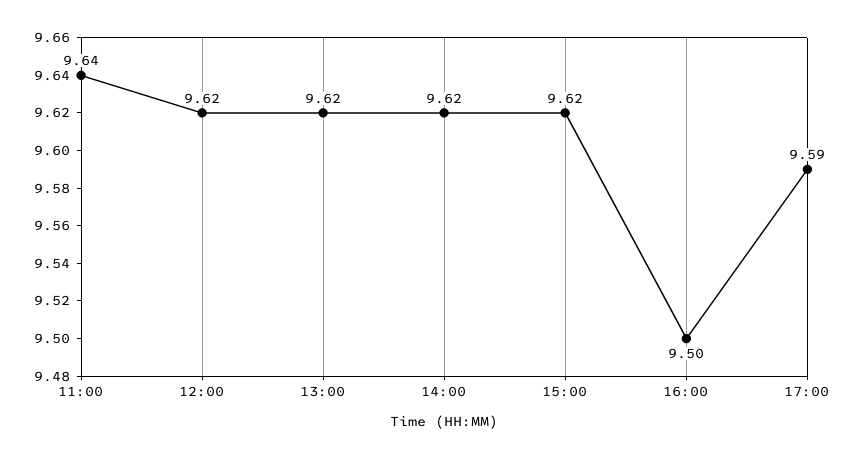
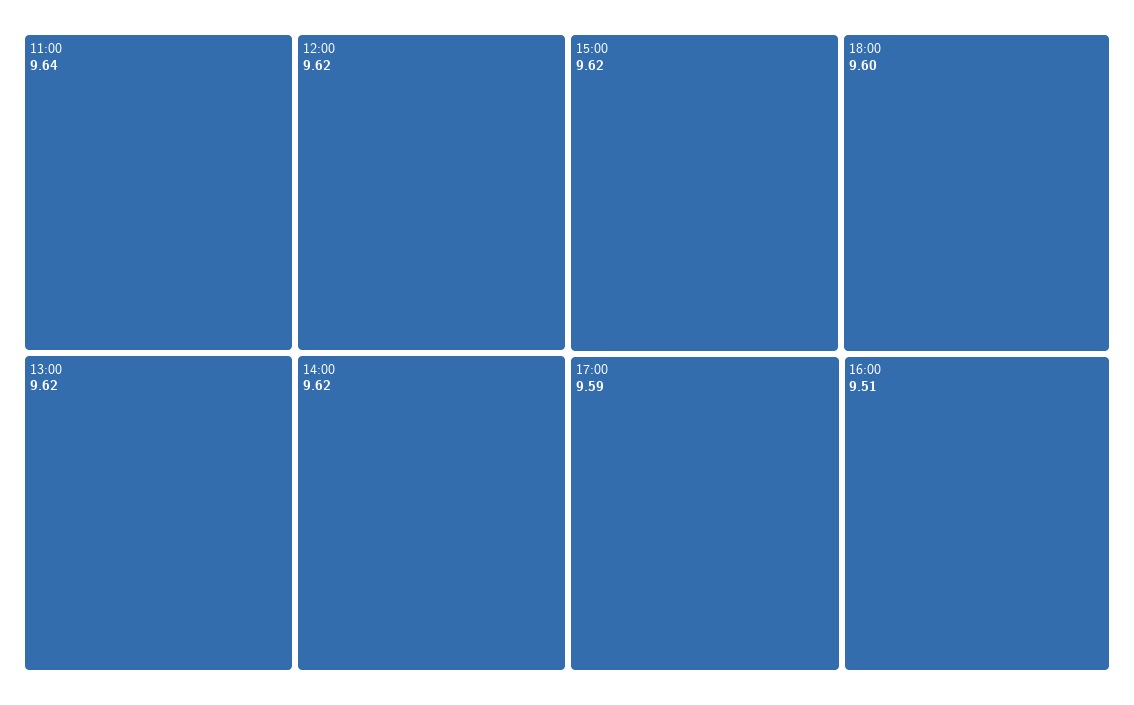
16:00: 9.5 -> 9.51
18:00: none -> 9.6

